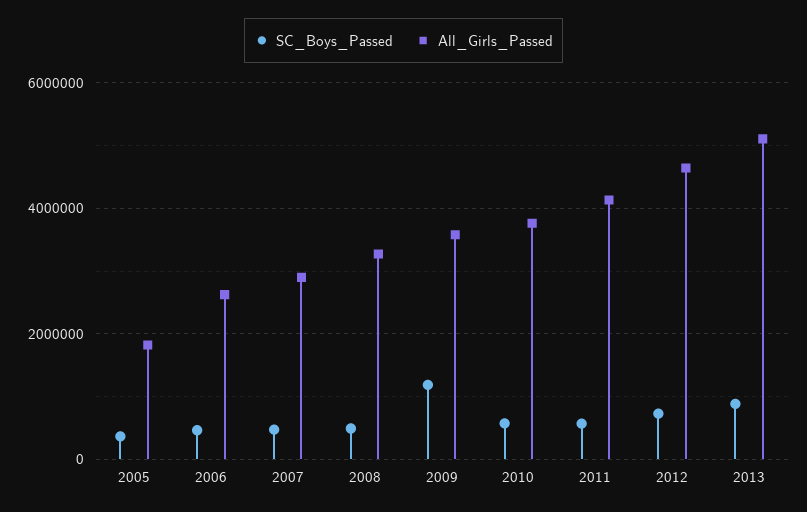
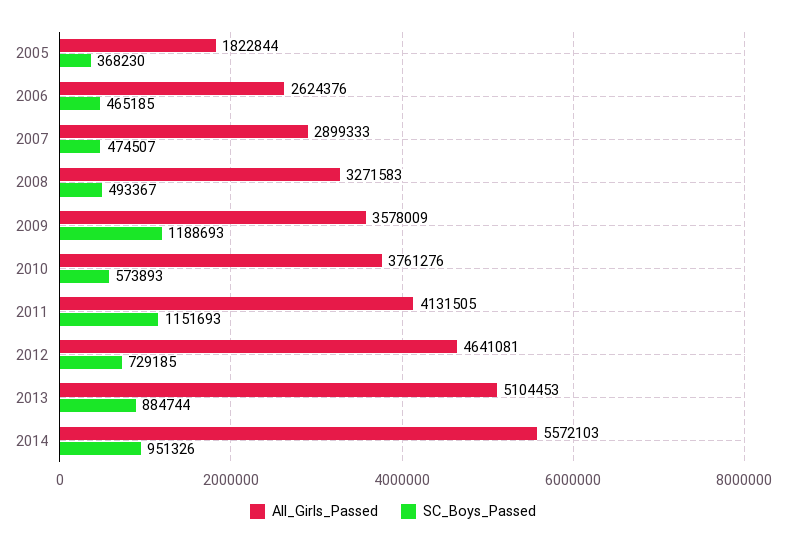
SC_Boys_Passed, 2011: 600000 -> 1151693
All_Girls_Passed, 2014: none -> 5572103
SC_Boys_Passed, 2014: none -> 951326

